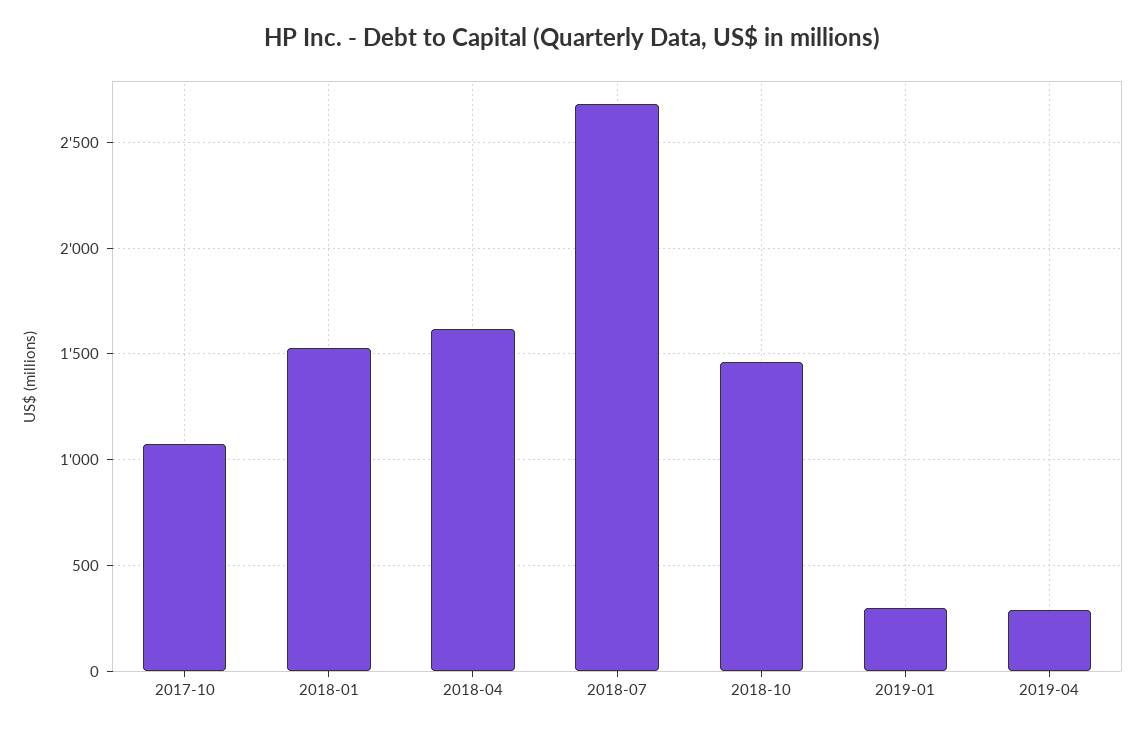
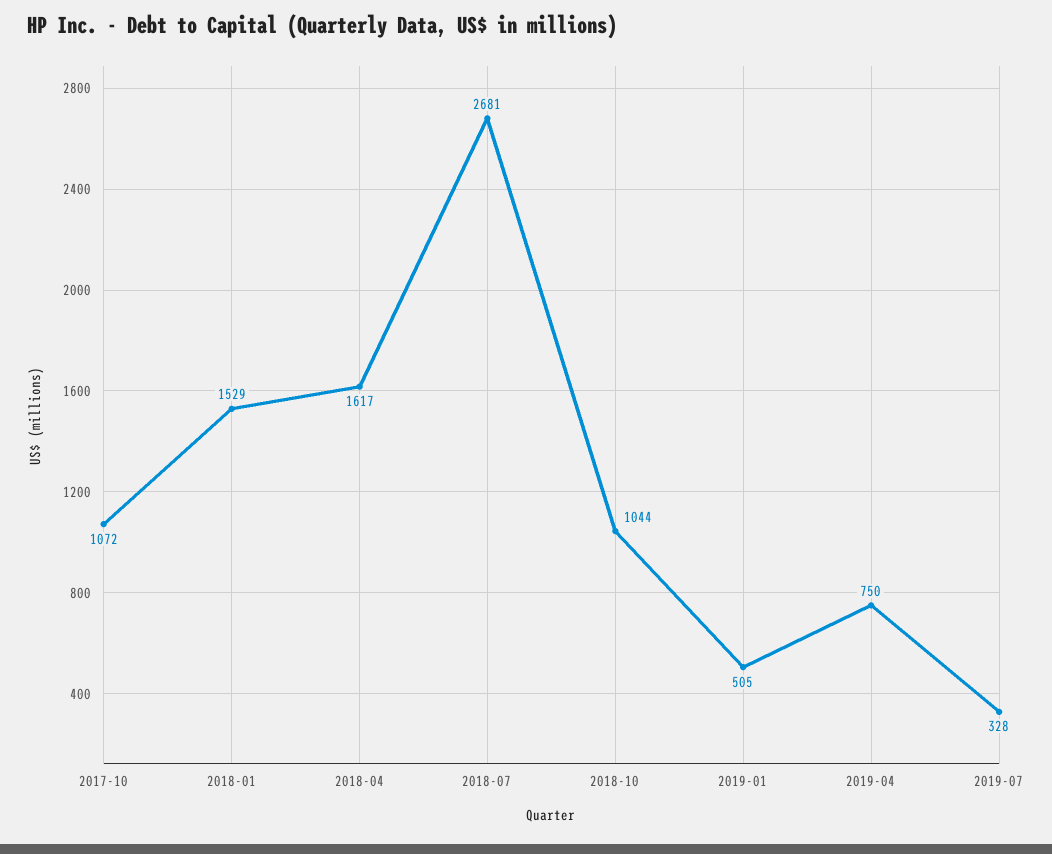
2018-10: 1450 -> 1044
2019-01: 300 -> 505
2019-04: 300 -> 750
2019-07: none -> 328

